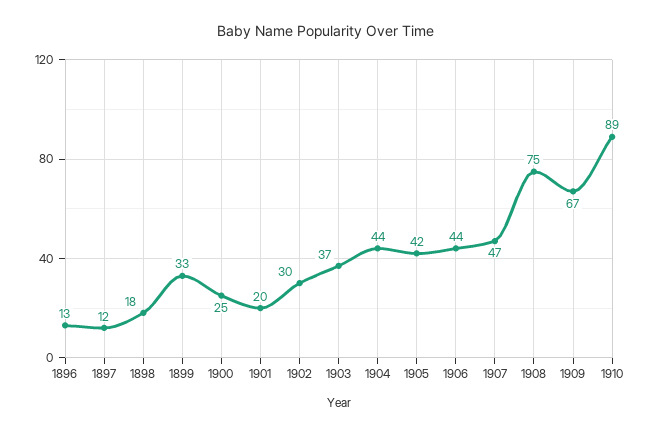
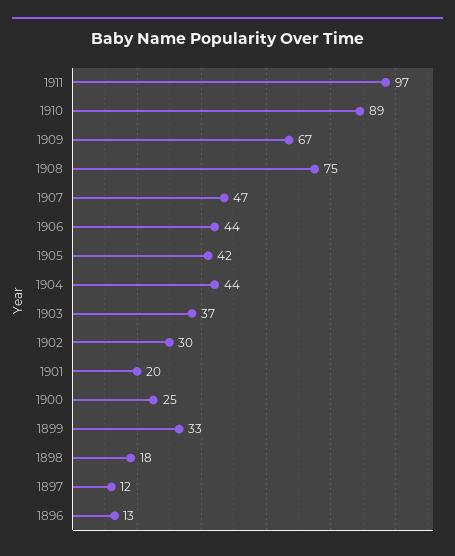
1911: none -> 97

